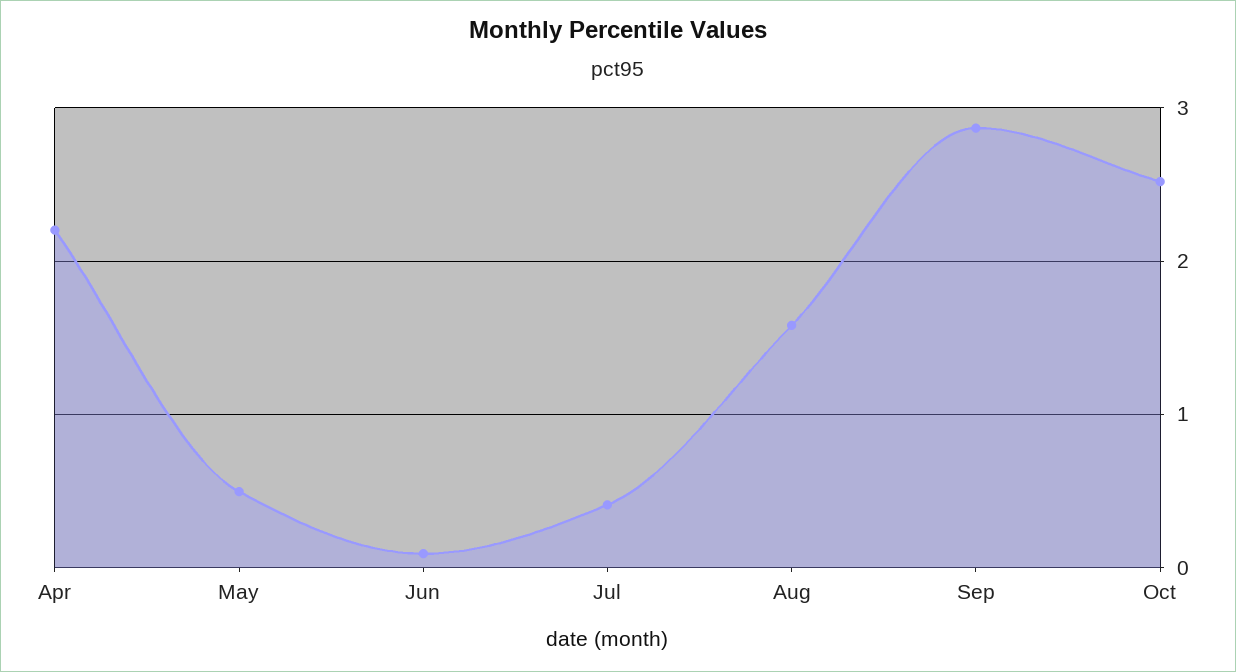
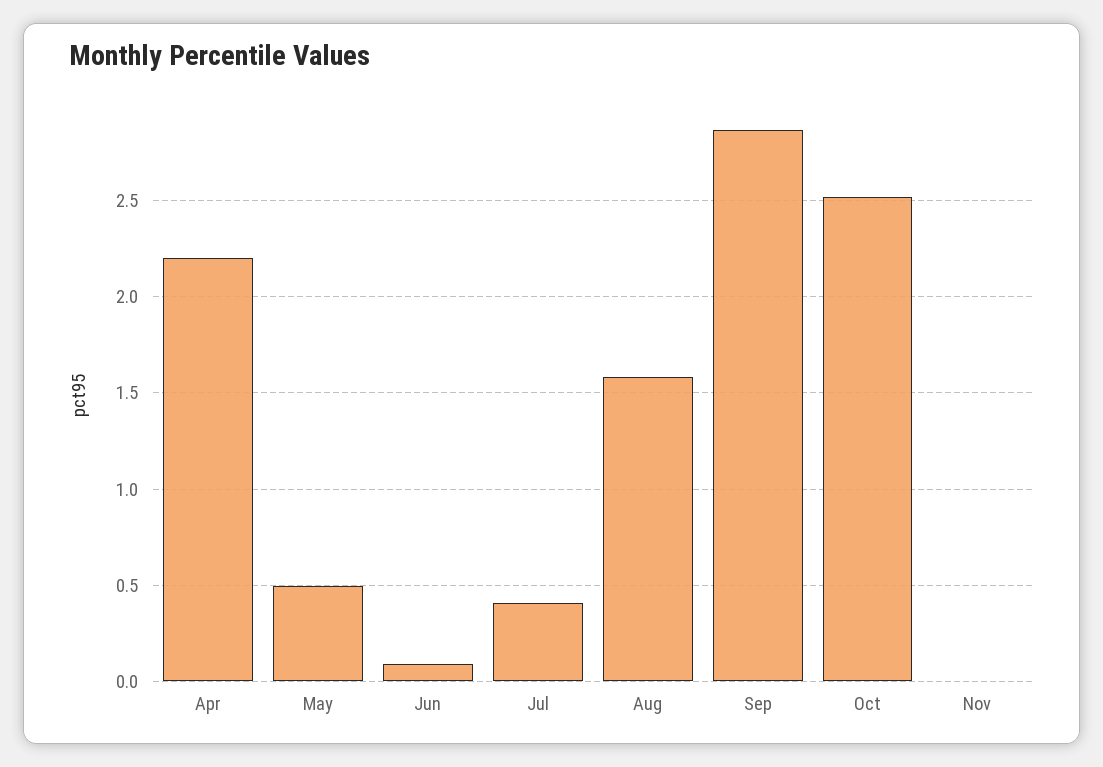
Nov: none -> 0

